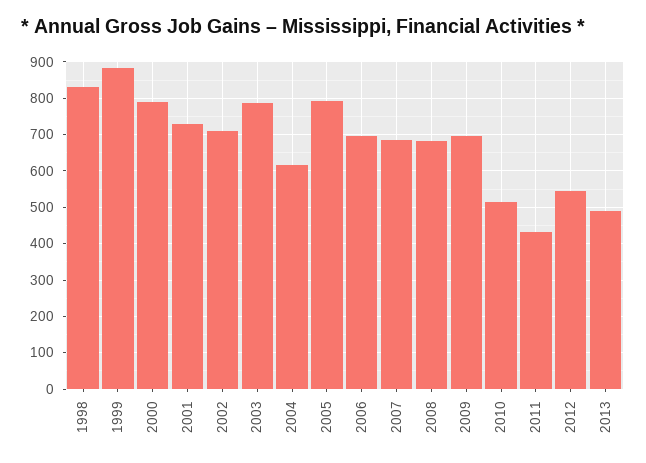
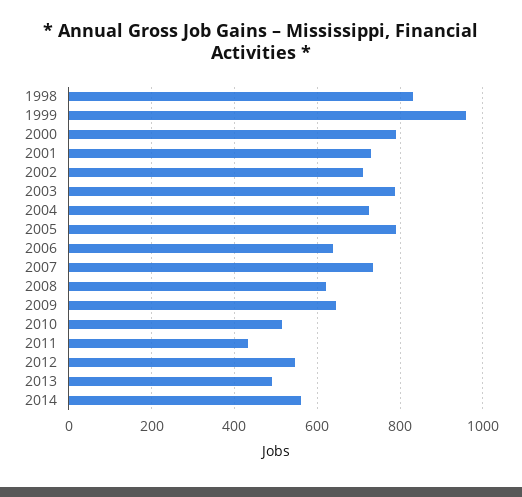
1999: 880 -> 960
2004: 620 -> 720
2006: 700 -> 640
2007: 680 -> 740
2008: 680 -> 620
2009: 700 -> 640
2014: none -> 560

